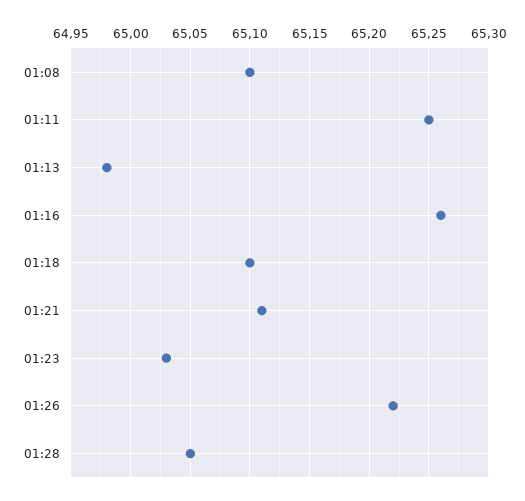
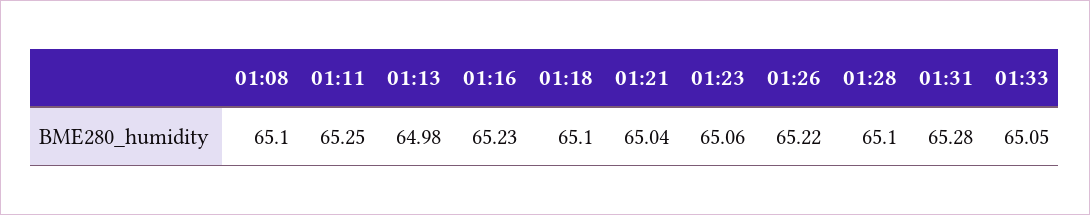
01:16: 65.26 -> 65.23
01:21: 65.11 -> 65.04
01:23: 65.03 -> 65.06
01:28: 65.05 -> 65.1
01:31: none -> 65.28
01:33: none -> 65.05

